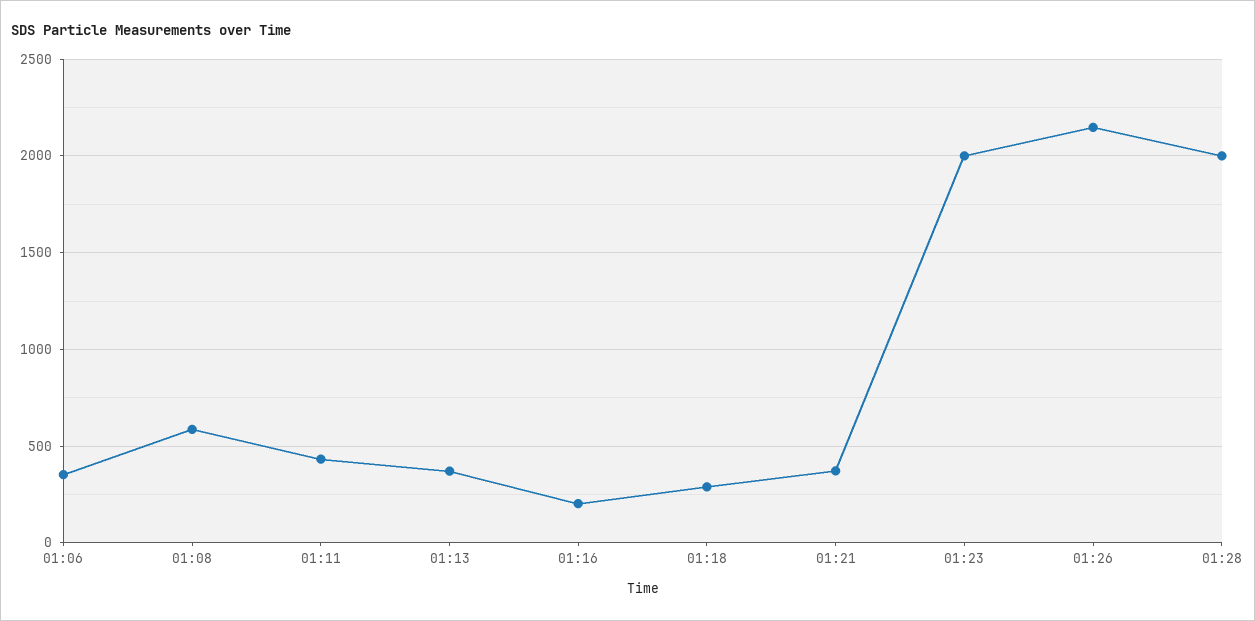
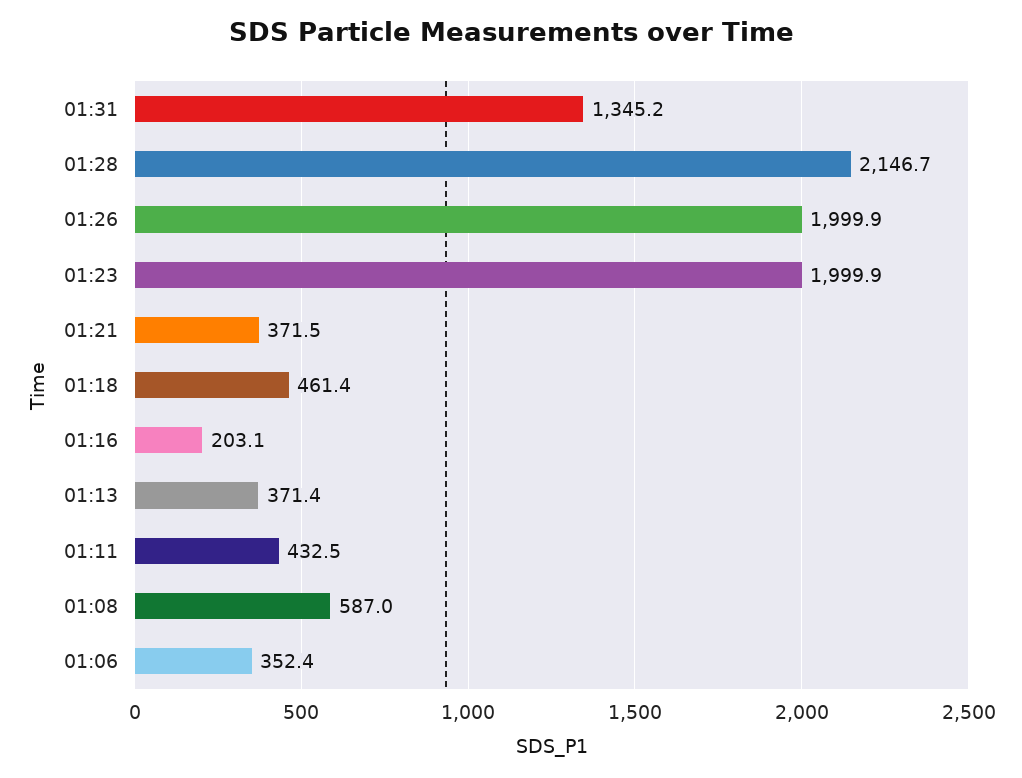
01:18: 300 -> 461.4
01:26: 2150 -> 1999.9
01:28: 2000 -> 2146.7
01:31: none -> 1345.2

